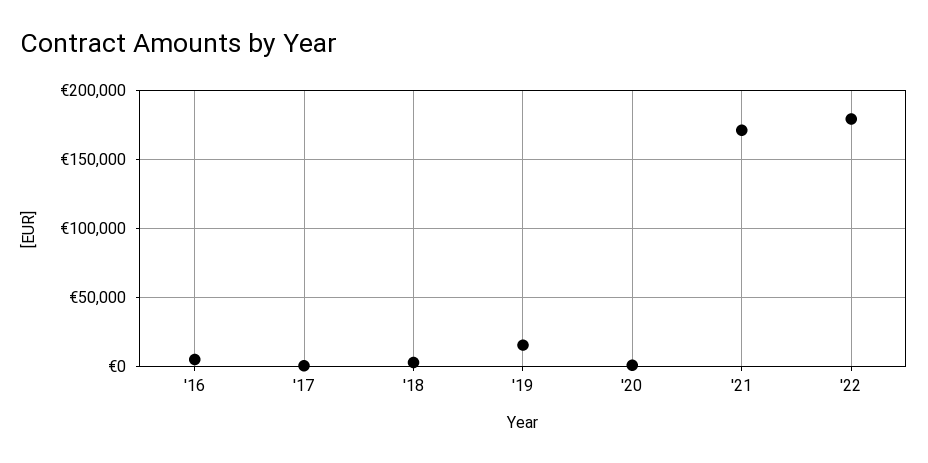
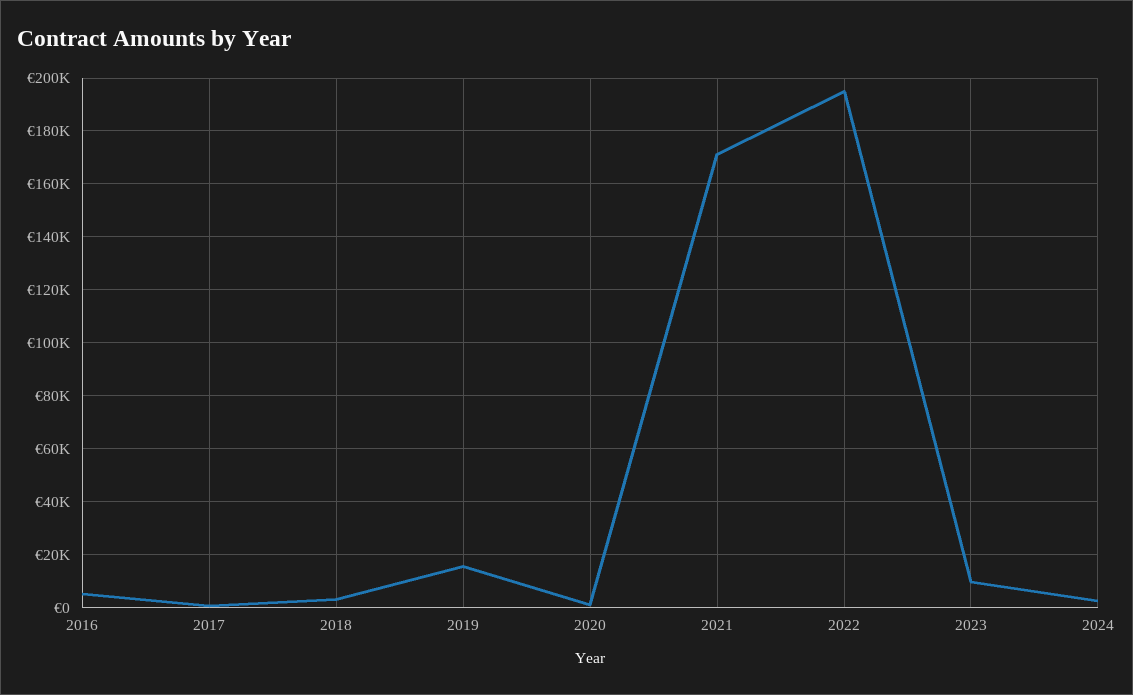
'22: 180000 -> 195000
2023: none -> 10000
2024: none -> 2500

